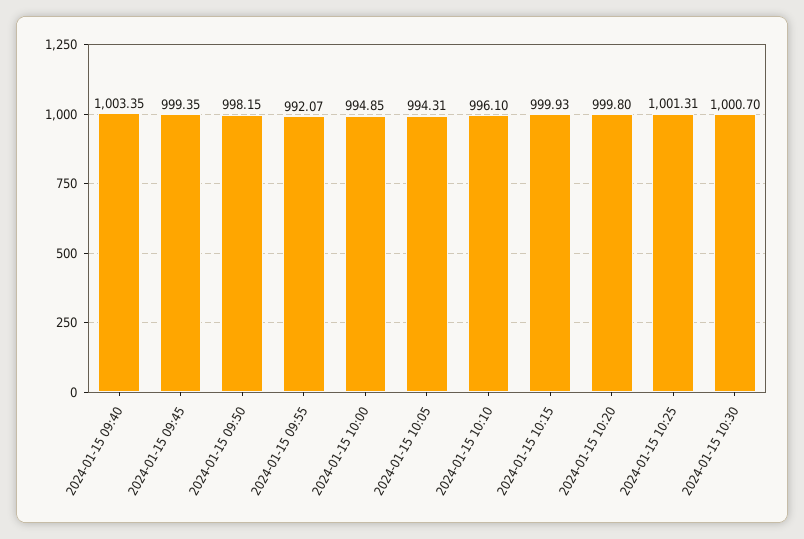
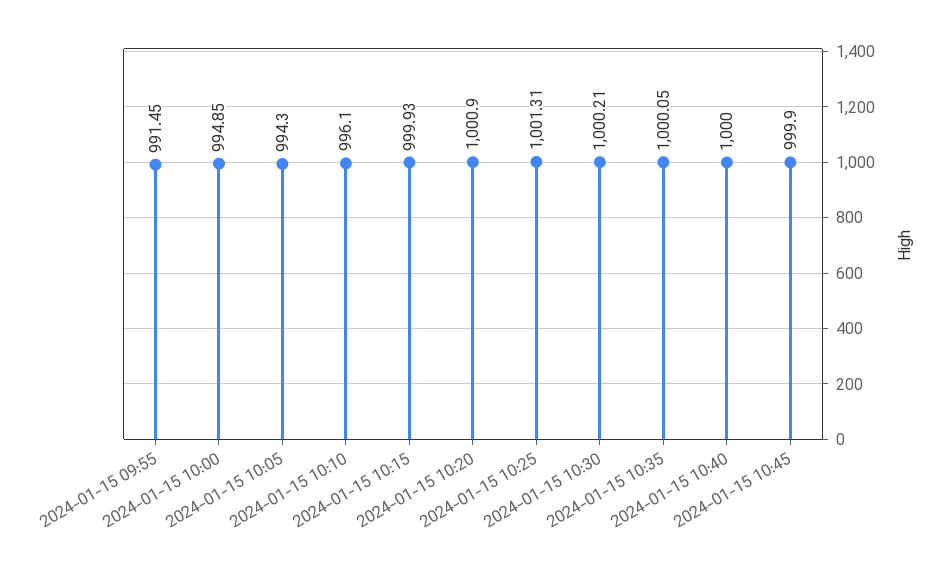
2024-01-15 09:40: 1003.35 -> none
2024-01-15 09:45: 999.35 -> none
2024-01-15 09:50: 998.15 -> none
2024-01-15 09:55: 992.07 -> 991.45
2024-01-15 10:05: 994.31 -> 994.3
2024-01-15 10:20: 999.8 -> 1000.9
2024-01-15 10:30: 1000.7 -> 1000.21
2024-01-15 10:35: none -> 1000.05
2024-01-15 10:40: none -> 1000
2024-01-15 10:45: none -> 999.9

